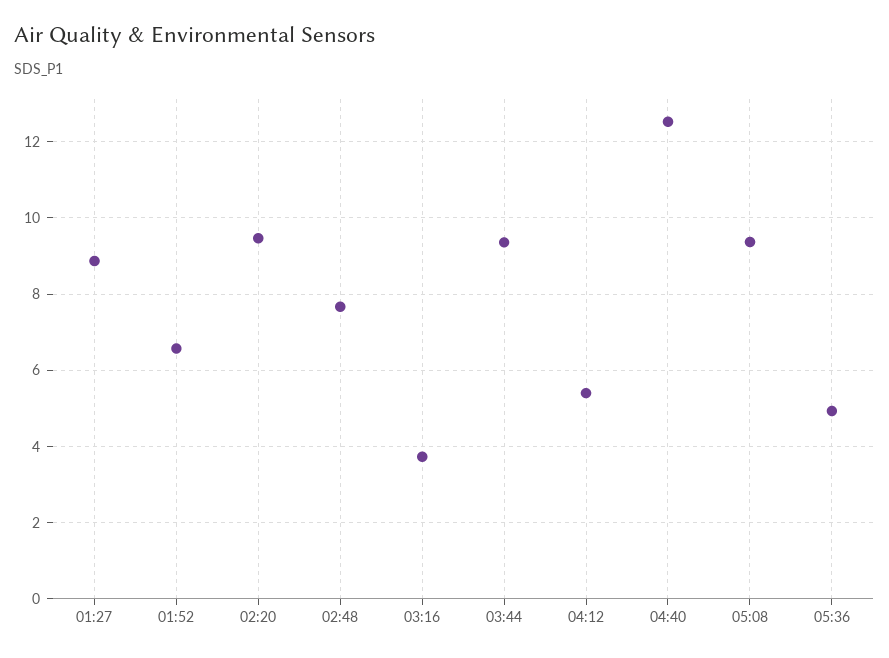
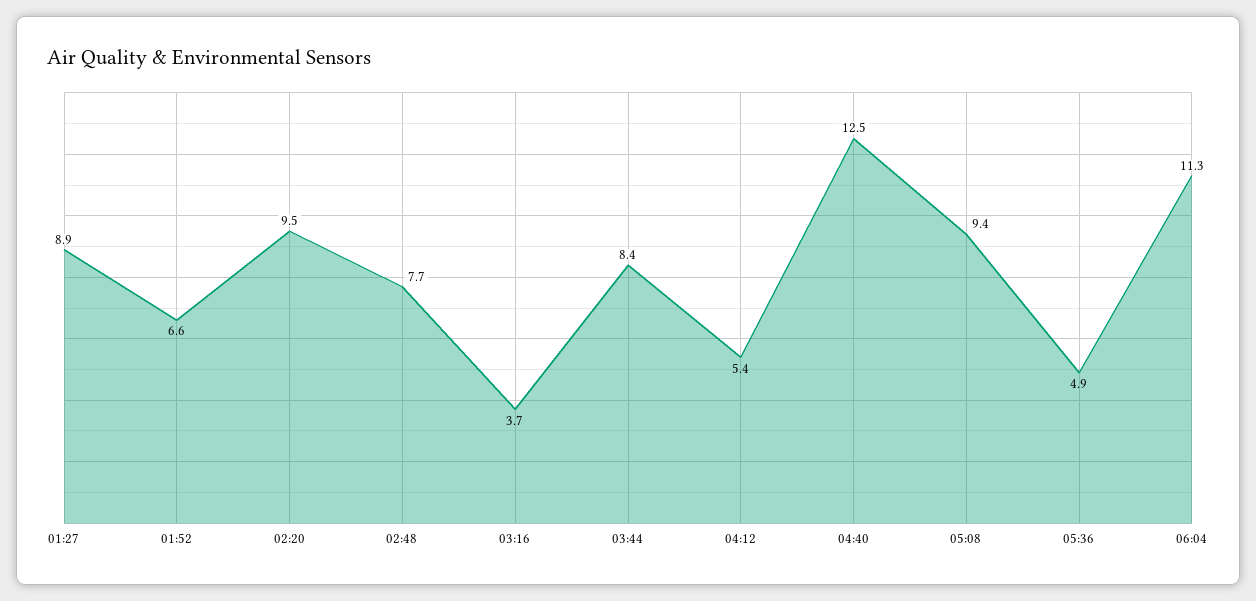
03:44: 9.4 -> 8.4
06:04: none -> 11.3

